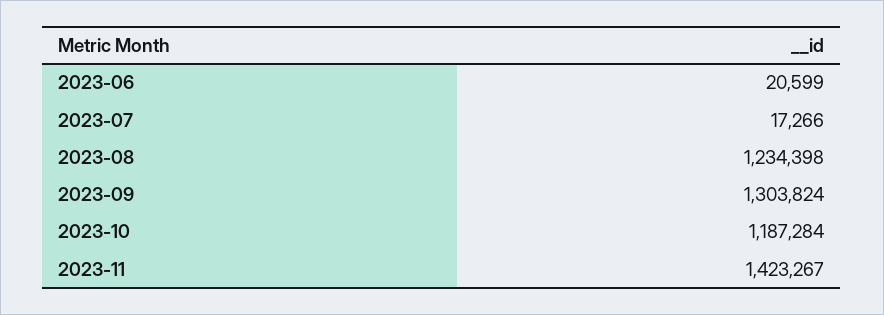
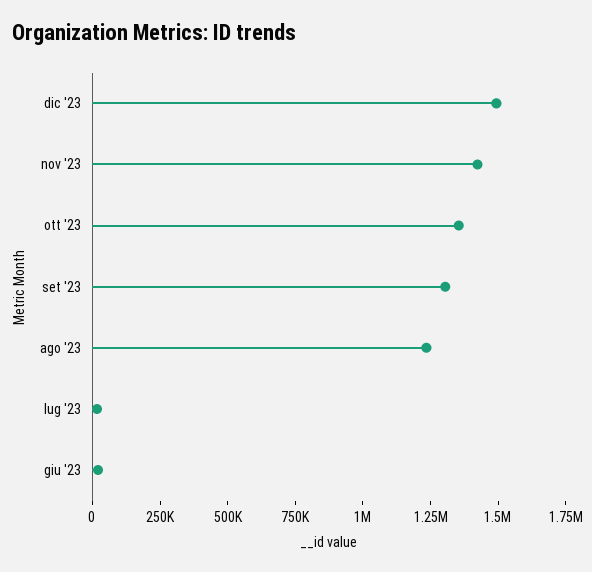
2023-10: 1187284 -> 1350000
dic '23: none -> 1500000

